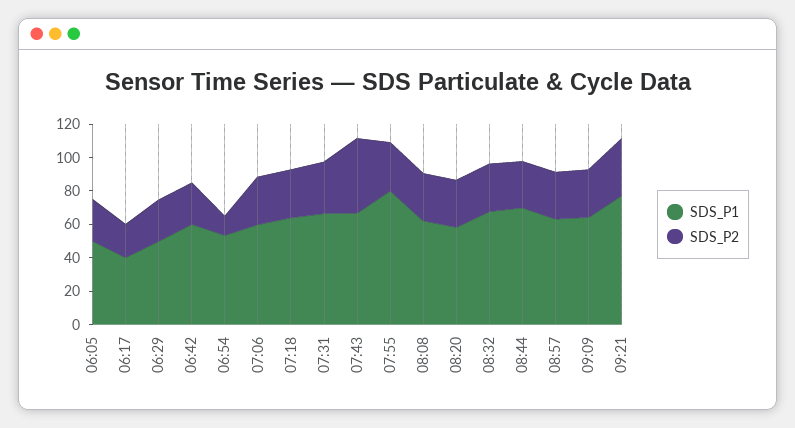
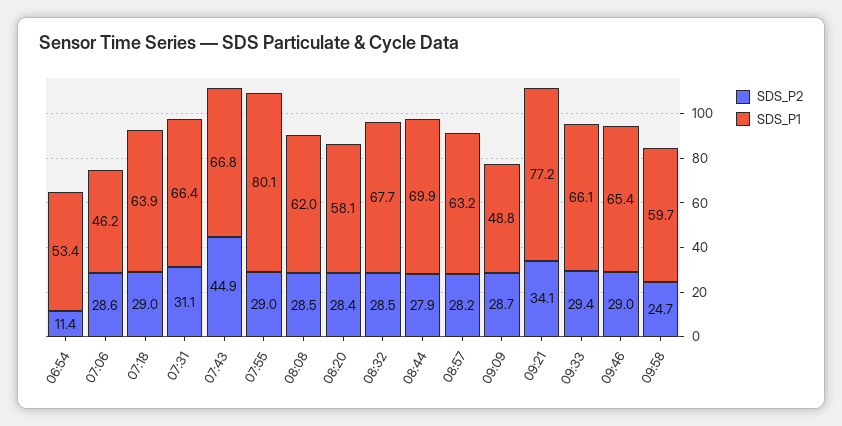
SDS_P1, 06:05: 50 -> none
SDS_P2, 06:05: 25 -> none
SDS_P1, 06:17: 40 -> none
SDS_P2, 06:17: 20 -> none
SDS_P1, 06:29: 50 -> none
SDS_P2, 06:29: 25 -> none
SDS_P1, 06:42: 60 -> none
SDS_P2, 06:42: 25 -> none
SDS_P1, 07:06: 60 -> 46.2
SDS_P1, 09:09: 65 -> 48.8
SDS_P2, 09:33: none -> 29.4
SDS_P1, 09:33: none -> 66.1
SDS_P2, 09:46: none -> 29
SDS_P1, 09:46: none -> 65.4
SDS_P2, 09:58: none -> 24.7
SDS_P1, 09:58: none -> 59.7

